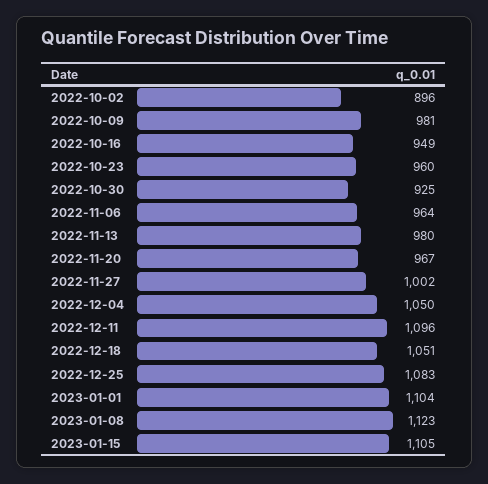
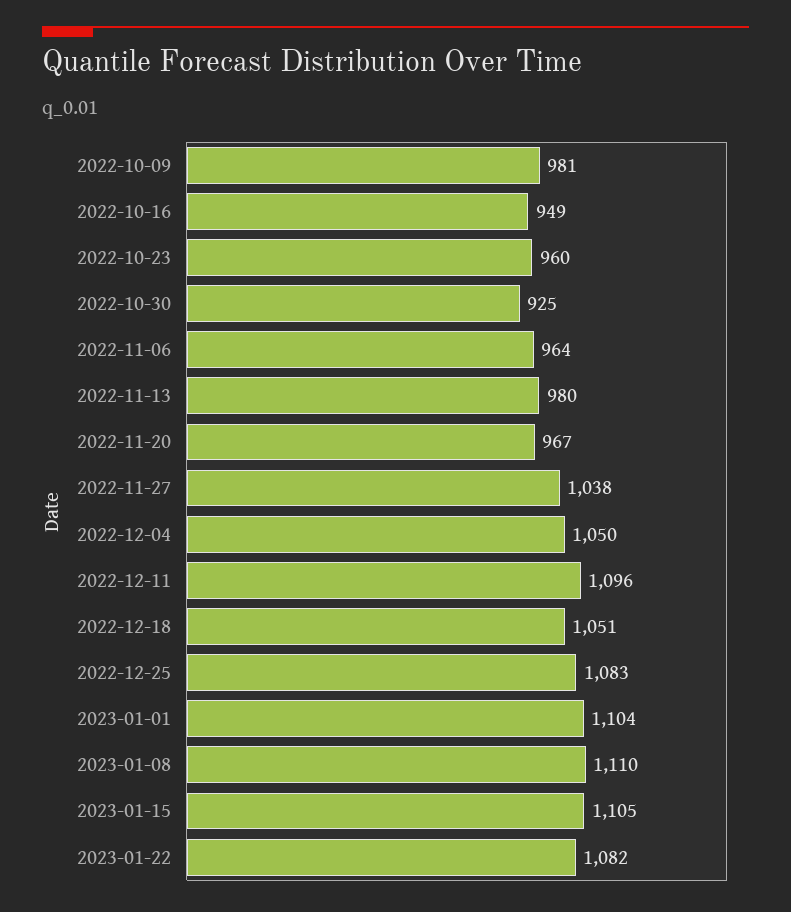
2022-10-02: 896 -> none
2022-11-27: 1002 -> 1038
2023-01-08: 1123 -> 1110
2023-01-22: none -> 1082

